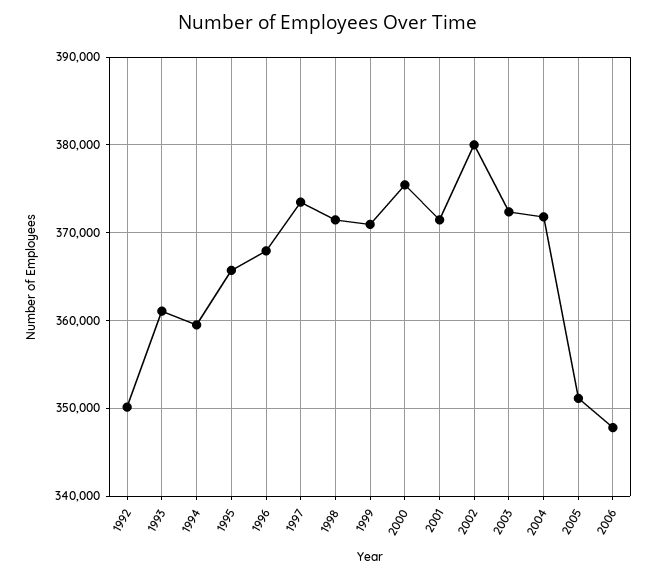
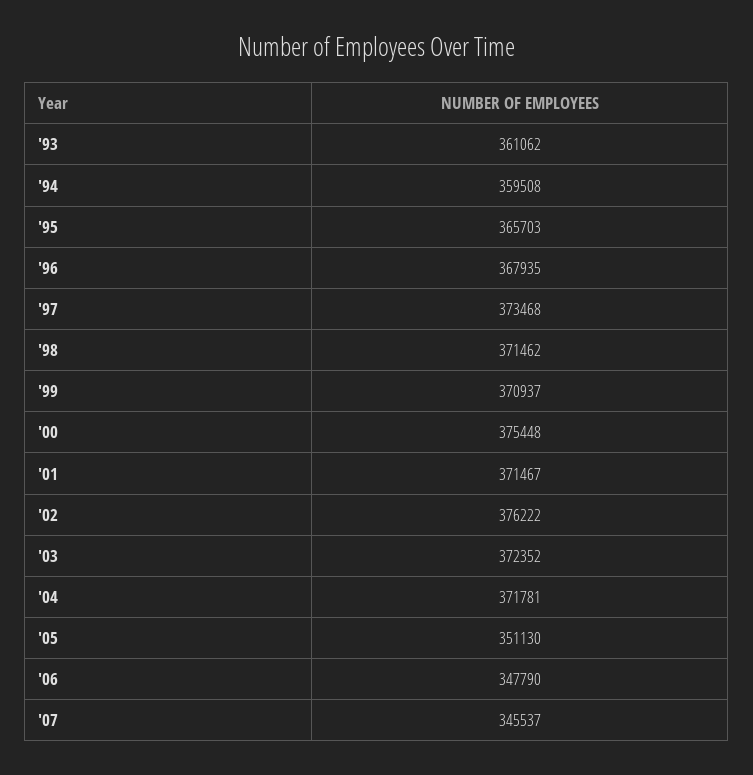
1992: 350000 -> none
2002: 380000 -> 376222
'07: none -> 345537

